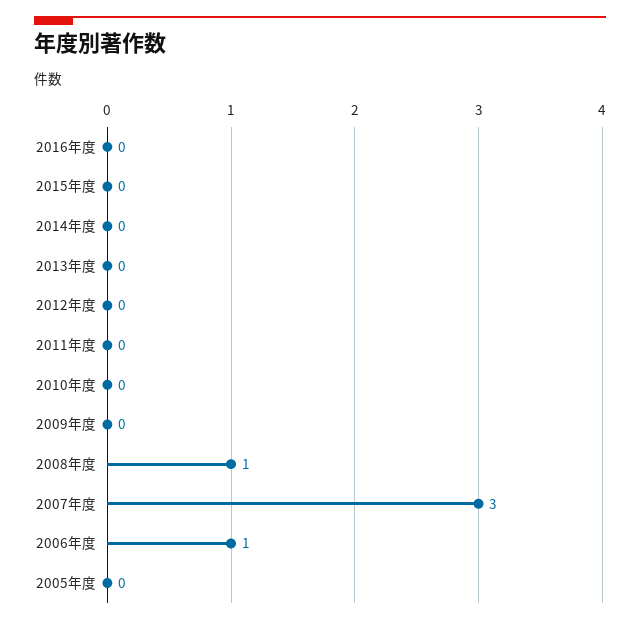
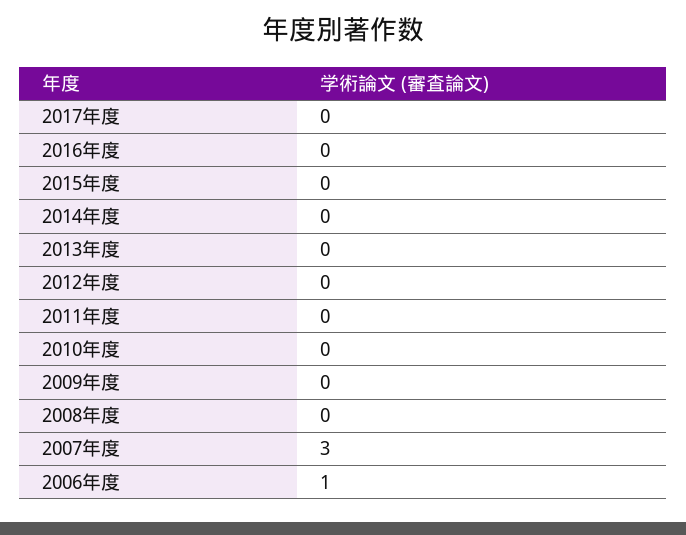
2008年度: 1 -> 0
2005年度: 0 -> none
2017年度: none -> 0

